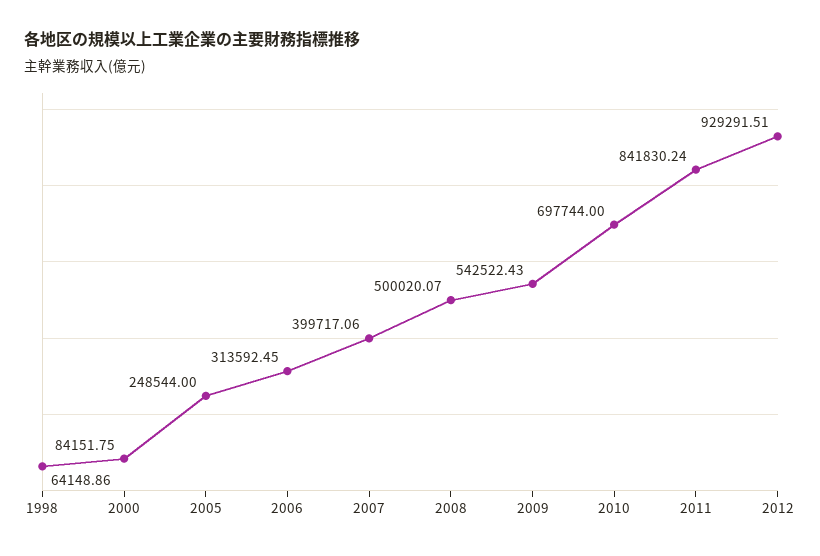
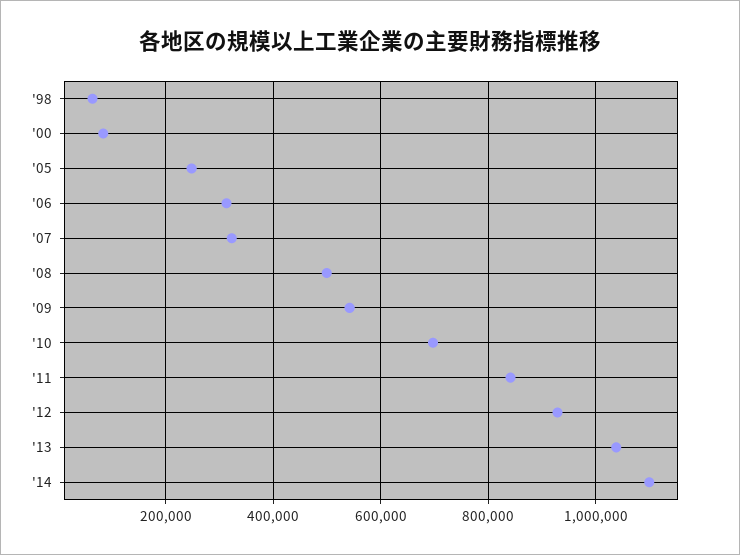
2007: 399717.06 -> 320000
'13: none -> 1040000
'14: none -> 1100000

